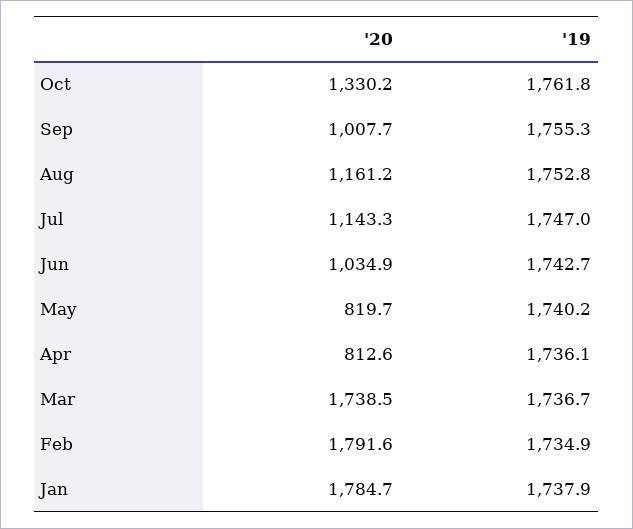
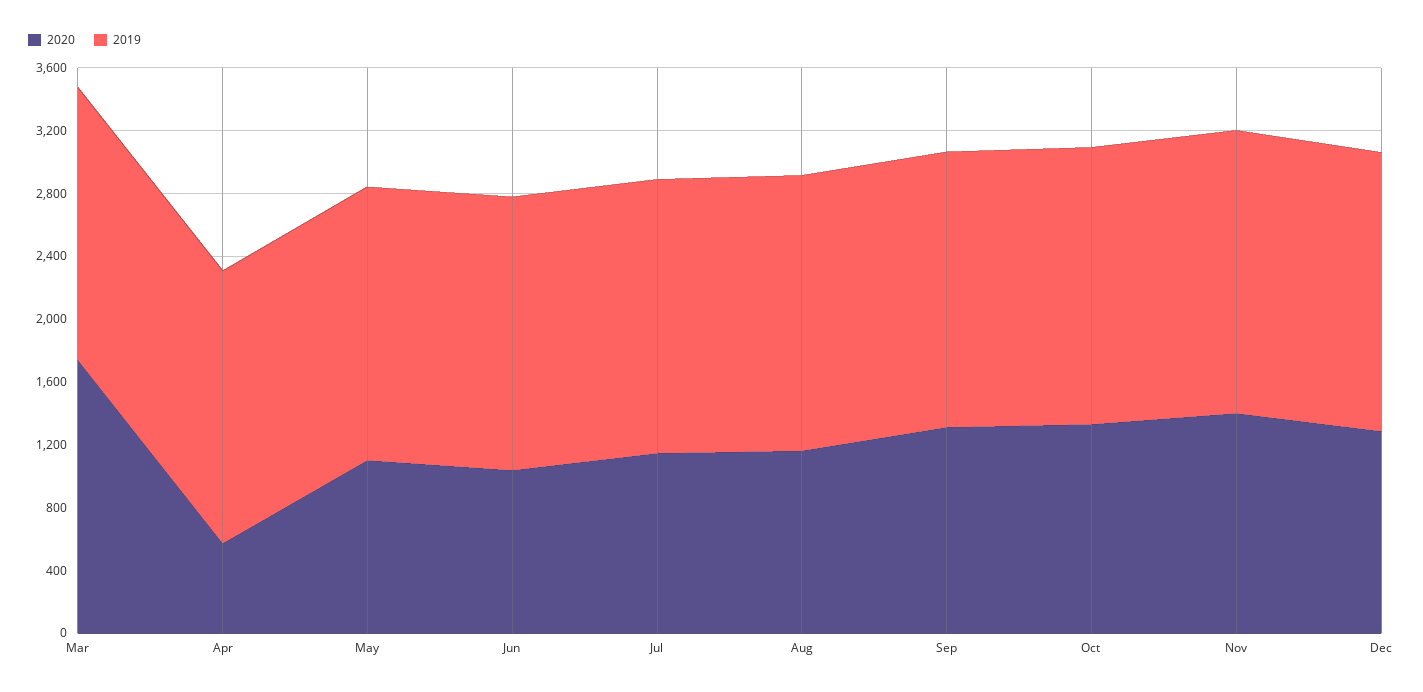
'20, Sep: 1007.7 -> 1300
'20, May: 819.7 -> 1100
'20, Apr: 812.6 -> 600
'20, Feb: 1791.6 -> none
'19, Feb: 1734.9 -> none
'20, Jan: 1784.7 -> none
'19, Jan: 1737.9 -> none
'20, Nov: none -> 1400
'19, Nov: none -> 1800
'20, Dec: none -> 1300
'19, Dec: none -> 1800

